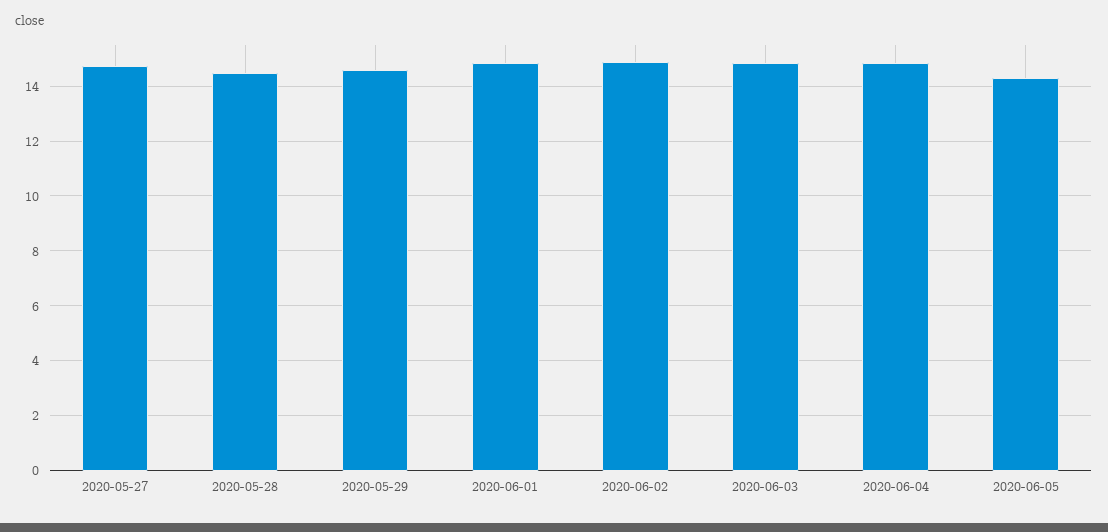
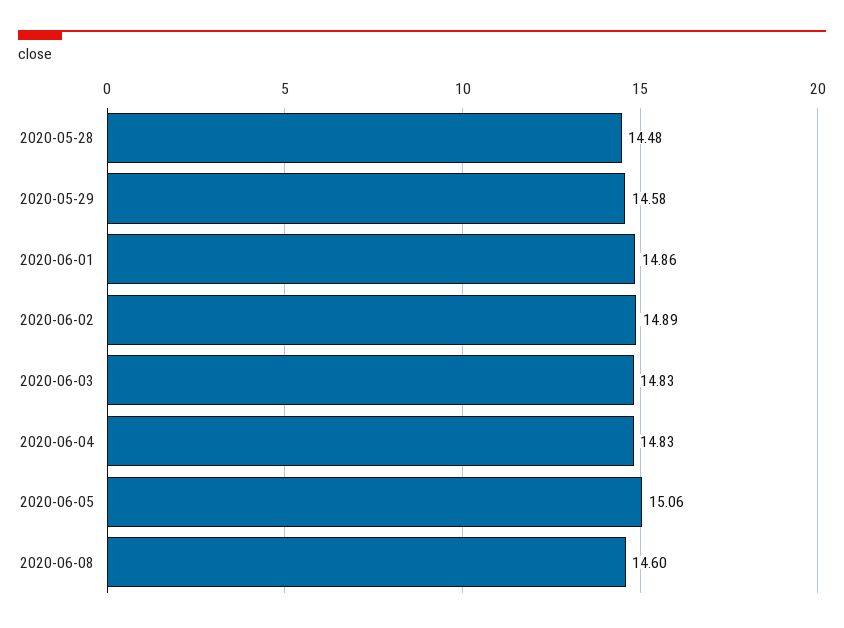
2020-05-27: 14.75 -> none
2020-06-05: 14.25 -> 15.06
2020-06-08: none -> 14.6

